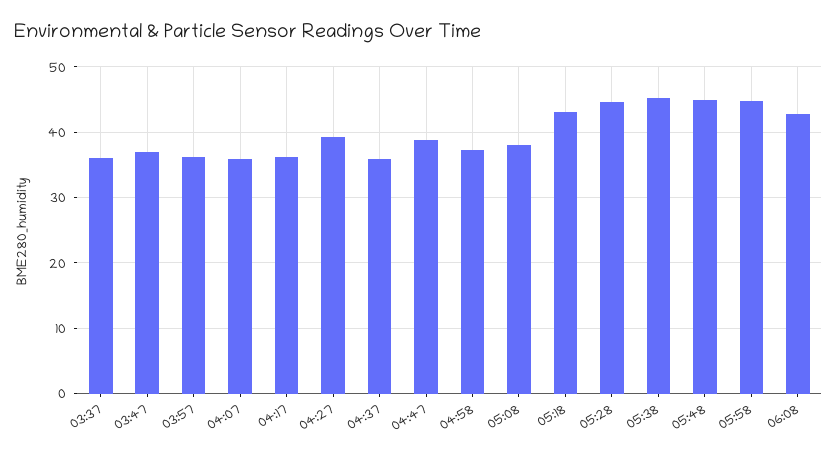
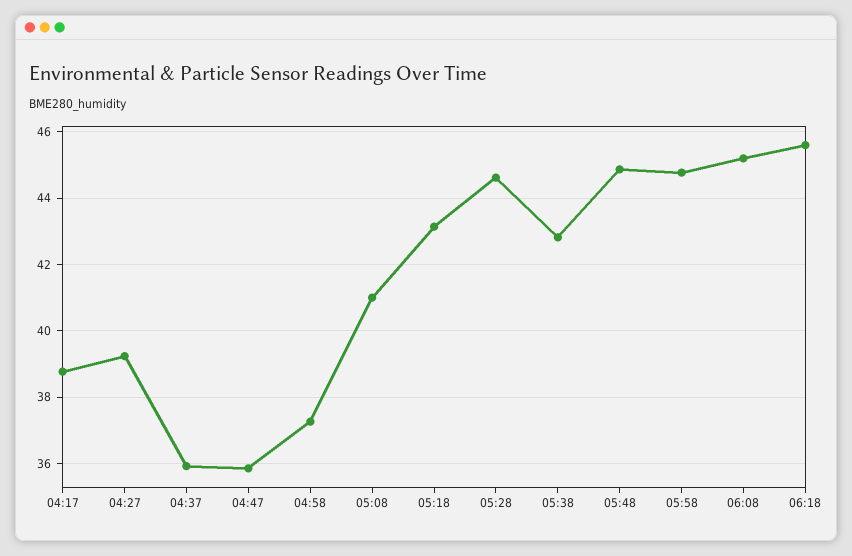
03:37: 36 -> none
03:47: 37 -> none
03:57: 36 -> none
04:07: 36 -> none
04:17: 36 -> 38.8
04:47: 39 -> 35.8
05:08: 38 -> 41
05:38: 45 -> 42.8
06:08: 43 -> 45.2
06:18: none -> 45.6

